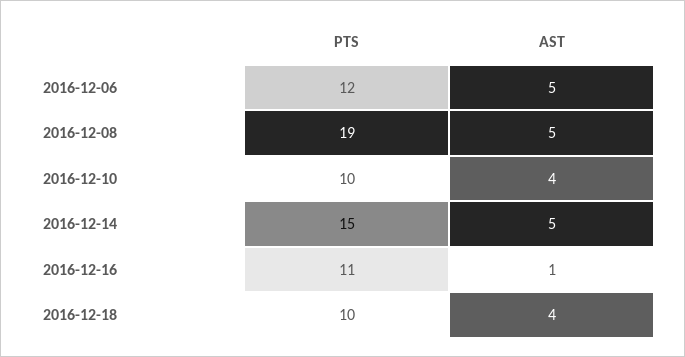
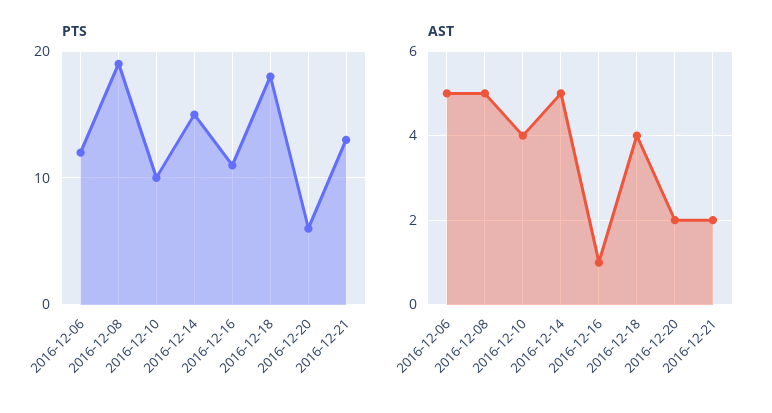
PTS, 2016-12-18: 10 -> 18
PTS, 2016-12-20: none -> 6
PTS, 2016-12-21: none -> 13
AST, 2016-12-20: none -> 2
AST, 2016-12-21: none -> 2

